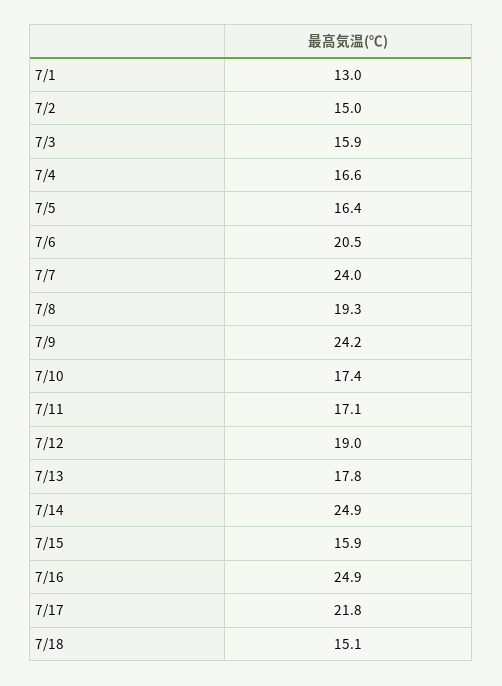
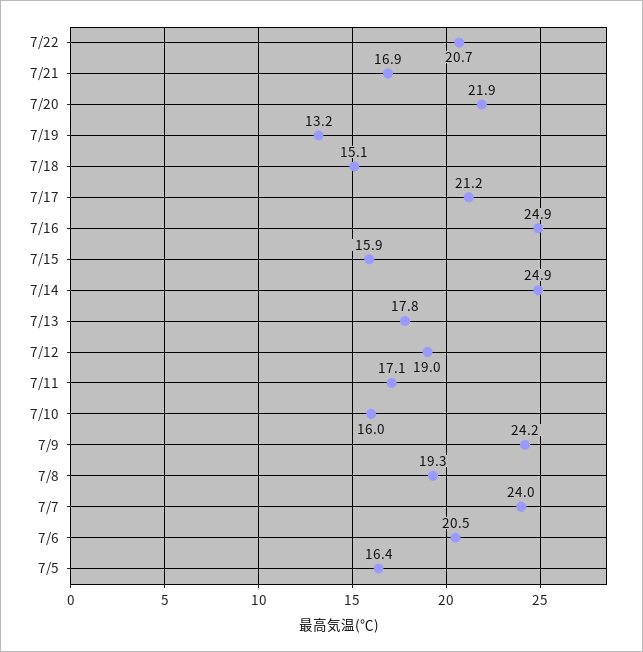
7/1: 13 -> none
7/2: 15 -> none
7/3: 15.9 -> none
7/4: 16.6 -> none
7/10: 17.4 -> 16
7/17: 21.8 -> 21.2
7/22: none -> 20.7
7/21: none -> 16.9
7/20: none -> 21.9
7/19: none -> 13.2

